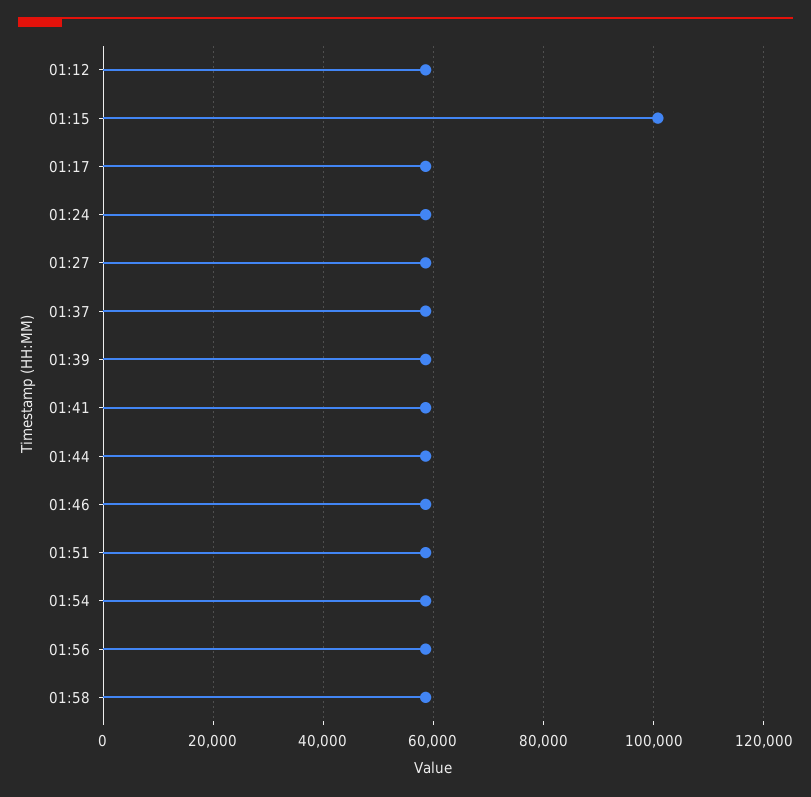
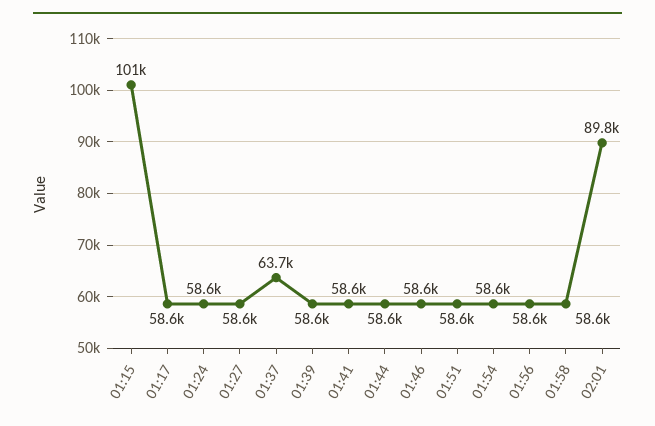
01:12: 58000 -> none
01:37: 58000 -> 63700
02:01: none -> 89800

